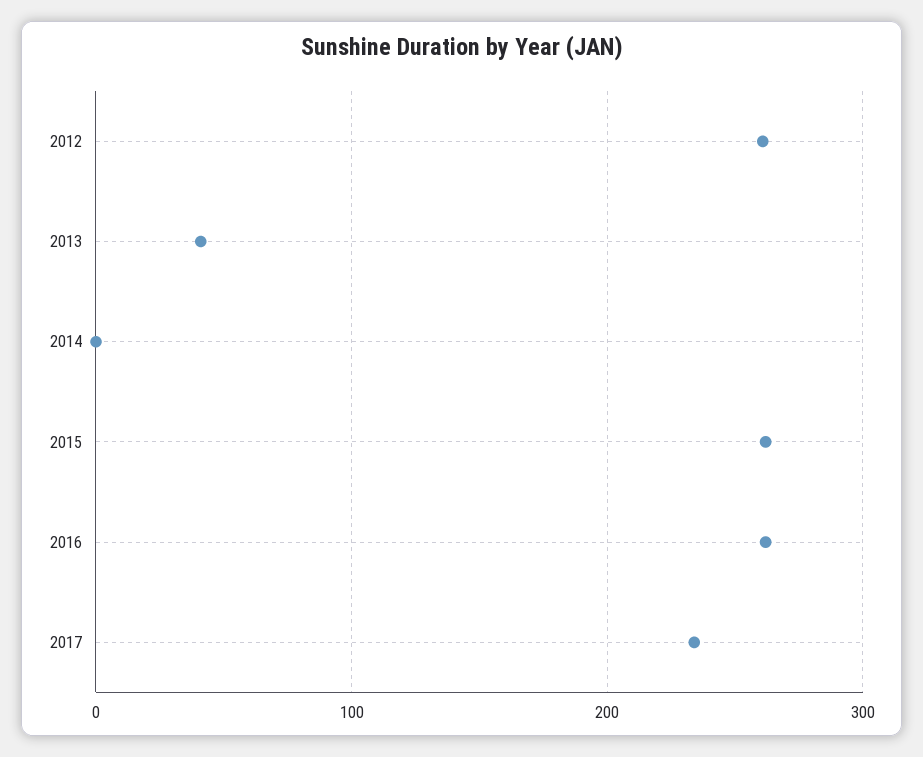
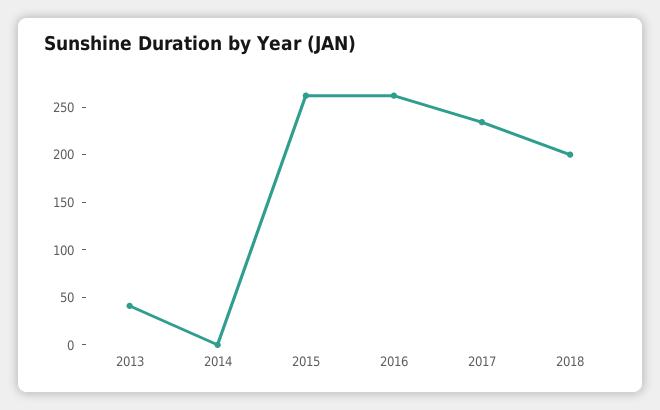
2012: 260 -> none
2018: none -> 200

